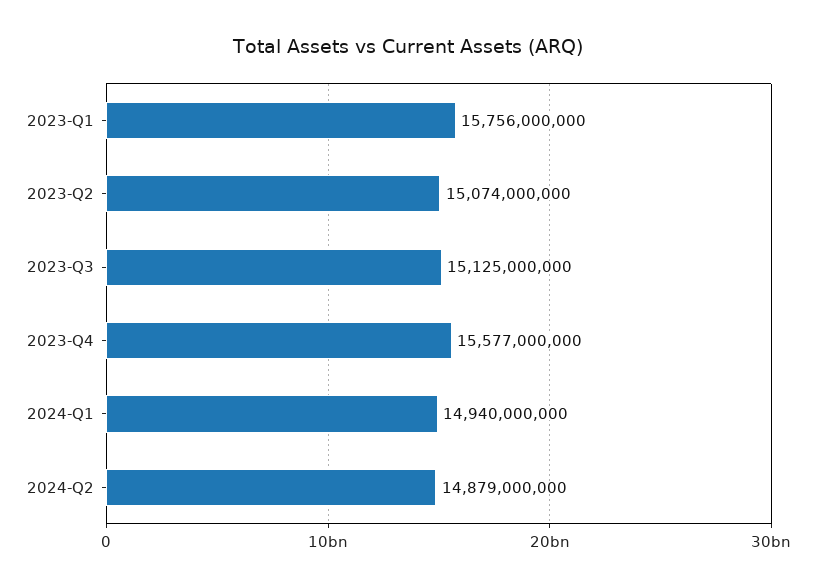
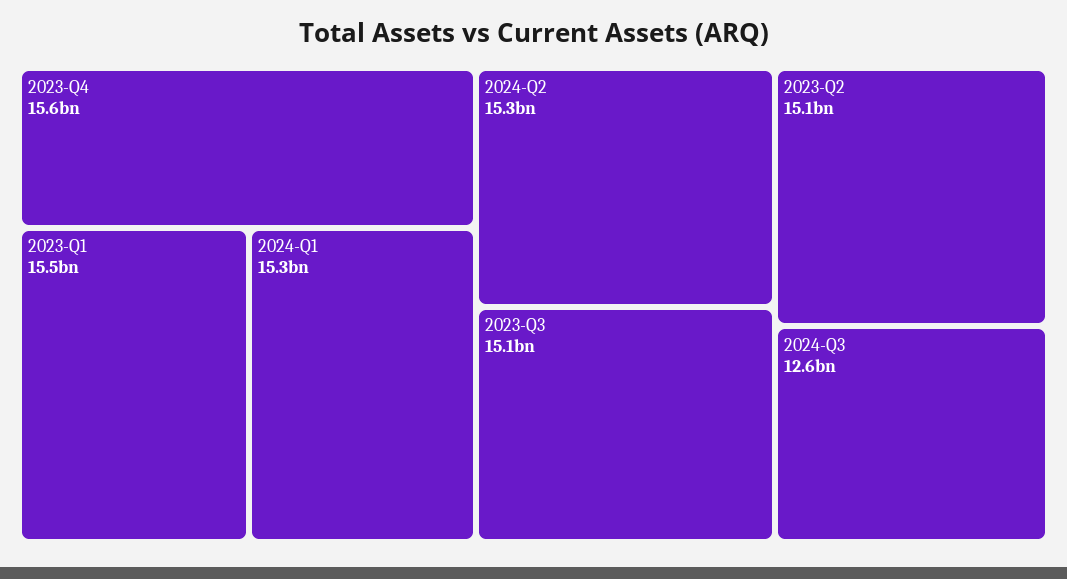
2023-Q1: 15756000000 -> 15500000000
2024-Q1: 14940000000 -> 15300000000
2024-Q2: 14879000000 -> 15300000000
2024-Q3: none -> 12600000000

